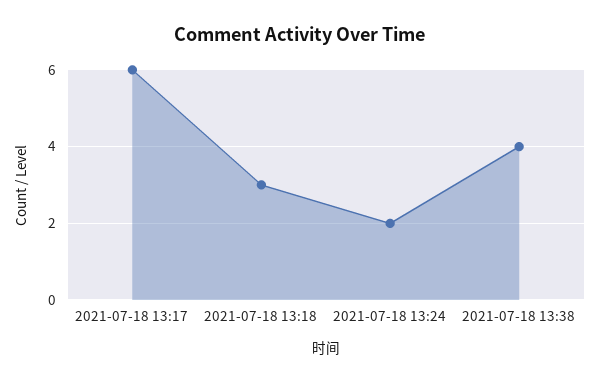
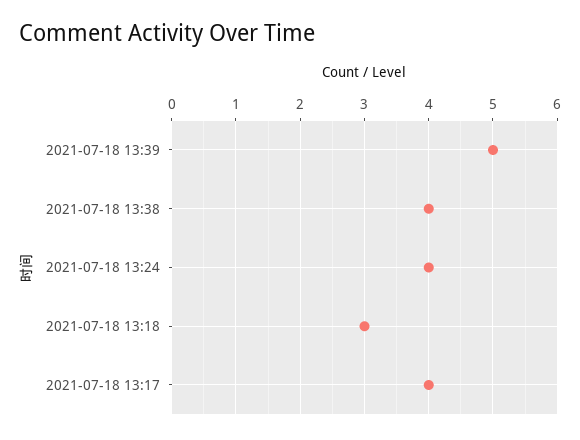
2021-07-18 13:17: 6 -> 4
2021-07-18 13:24: 2 -> 4
2021-07-18 13:39: none -> 5

